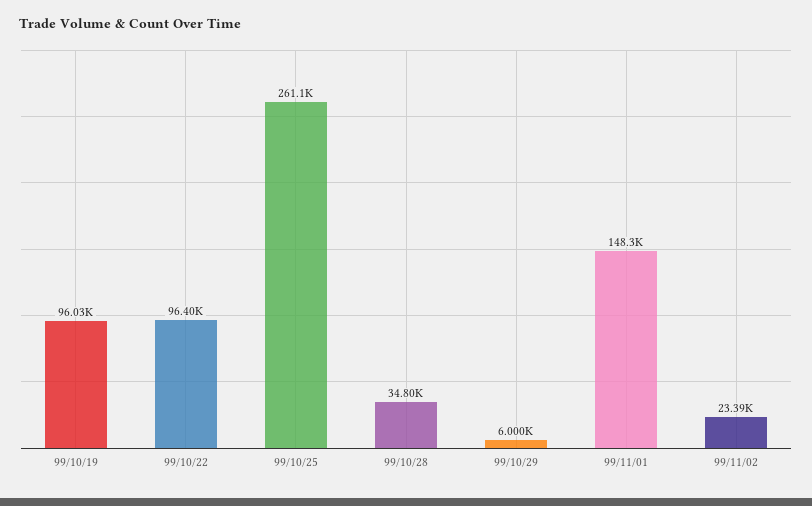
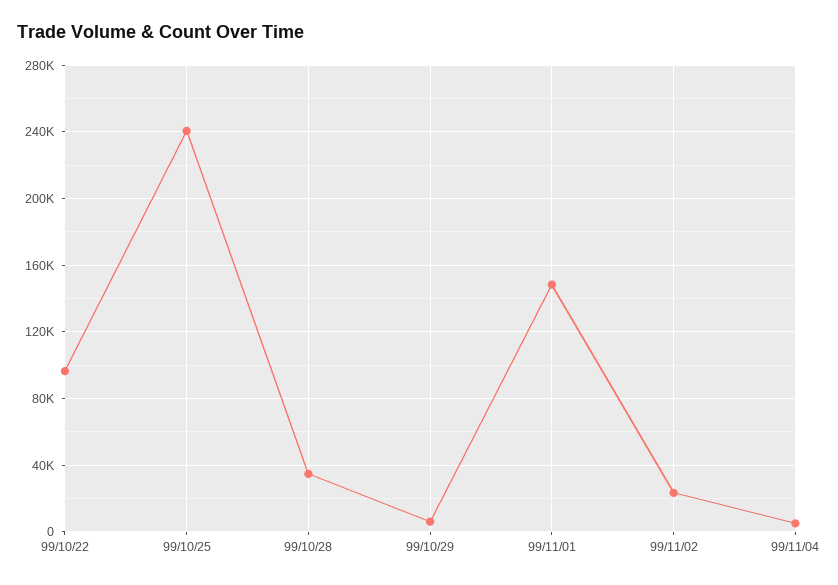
99/10/19: 96030 -> none
99/10/25: 261100 -> 240000
99/11/04: none -> 5000

